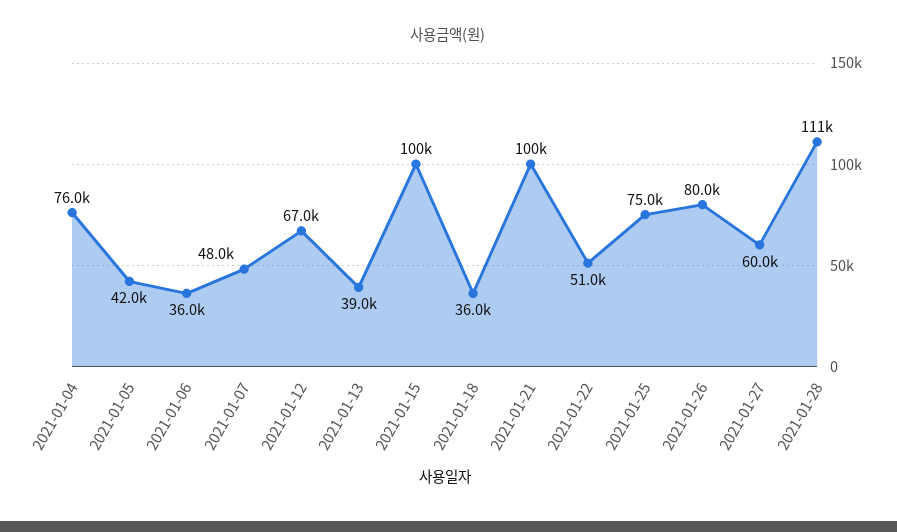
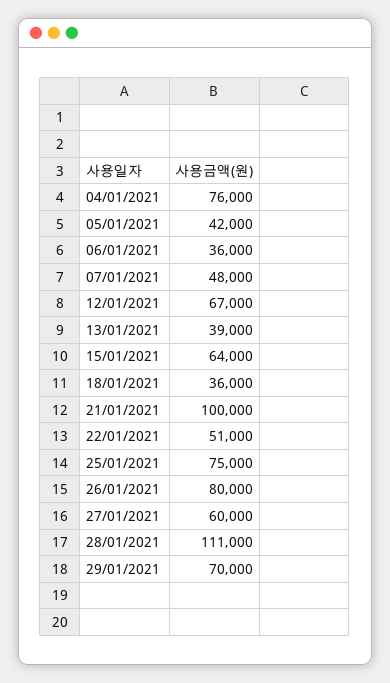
2021-01-15: 100000 -> 64000
29/01/2021: none -> 70000

